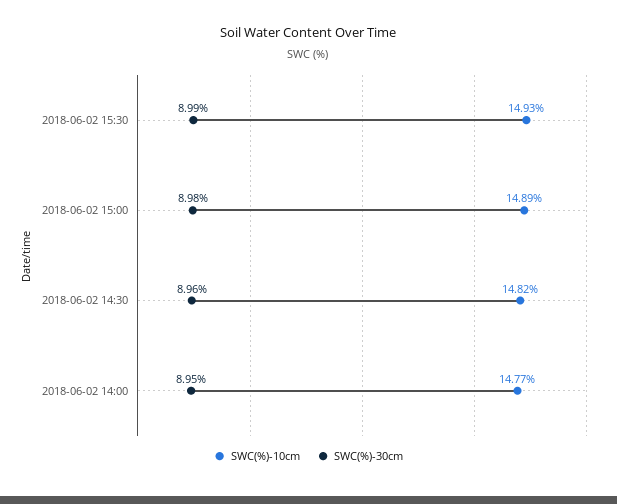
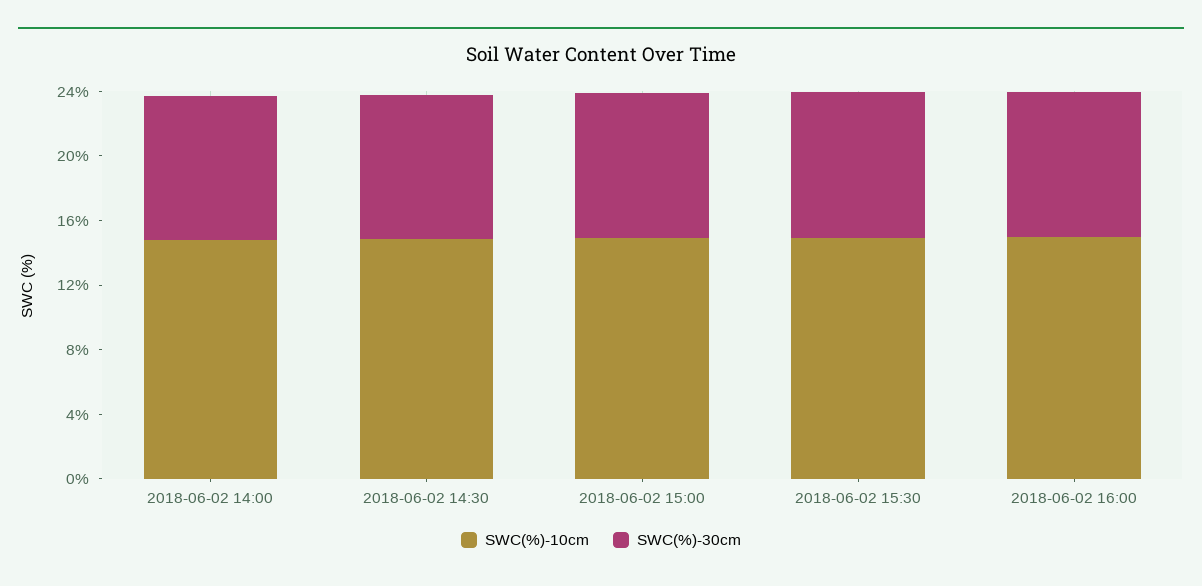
SWC(%)-10cm, 2018-06-02 16:00: none -> 15
SWC(%)-30cm, 2018-06-02 16:00: none -> 9

